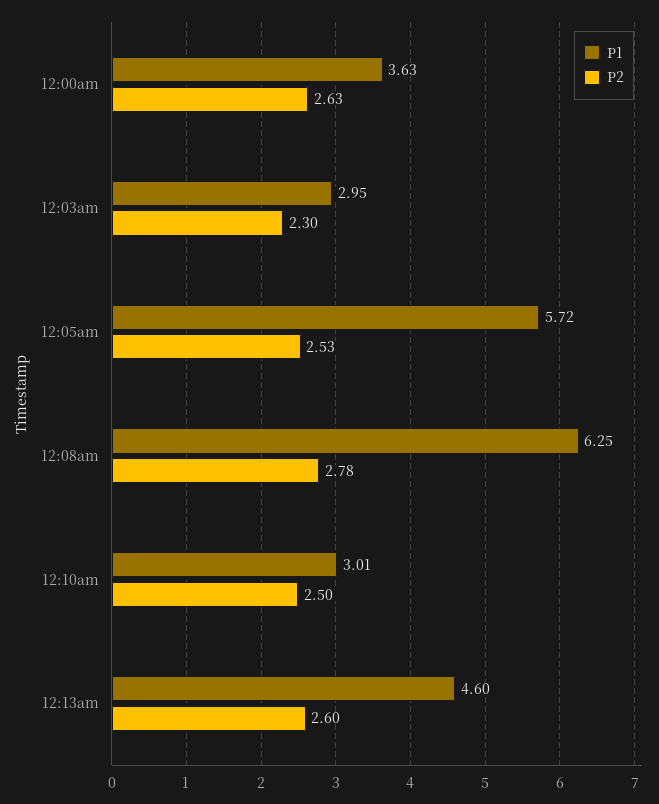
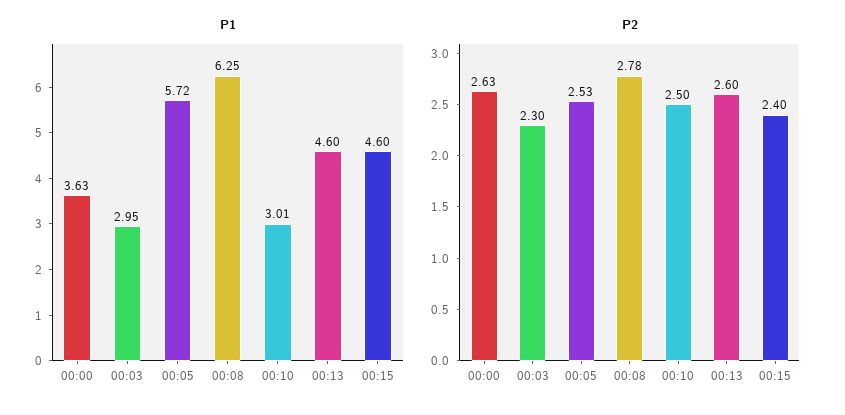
P1, 00:15: none -> 4.6
P2, 00:15: none -> 2.4

